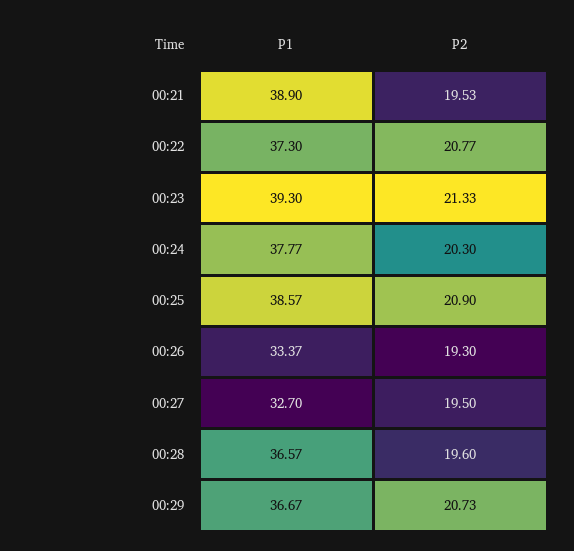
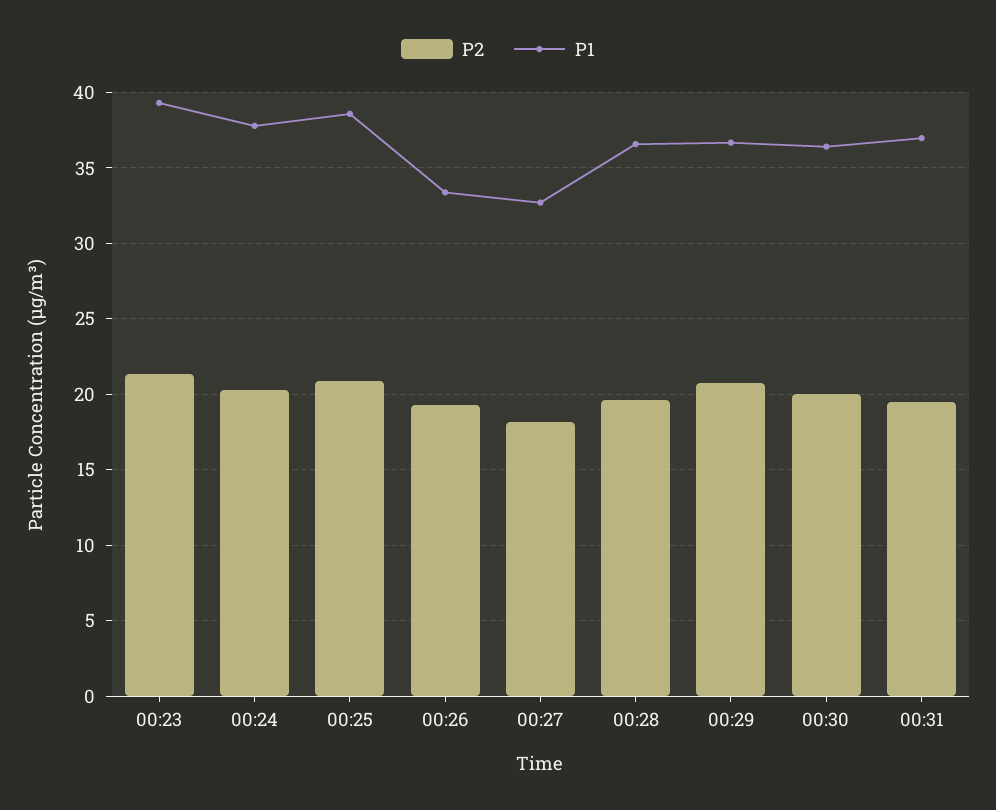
P1, 00:21: 38.9 -> none
P2, 00:21: 19.53 -> none
P1, 00:22: 37.3 -> none
P2, 00:22: 20.77 -> none
P2, 00:27: 19.5 -> 18
P2, 00:30: none -> 20
P1, 00:30: none -> 36.5
P2, 00:31: none -> 19.5
P1, 00:31: none -> 37

